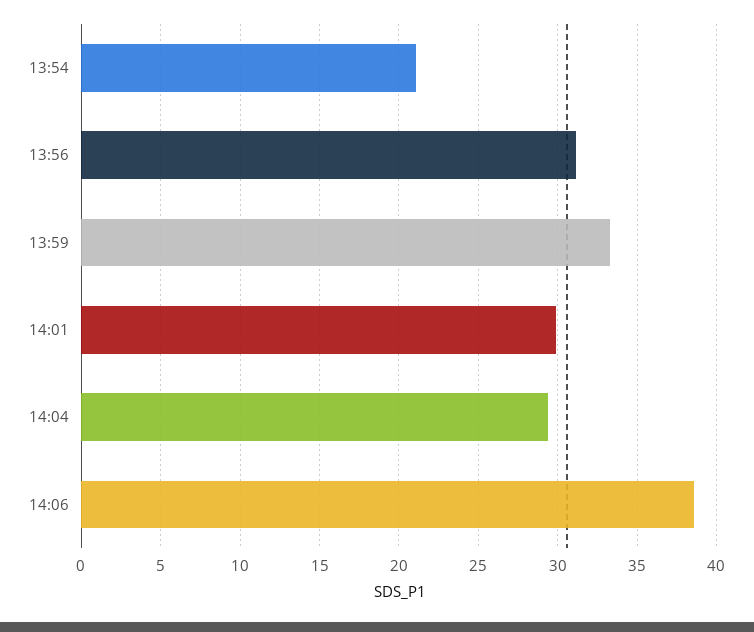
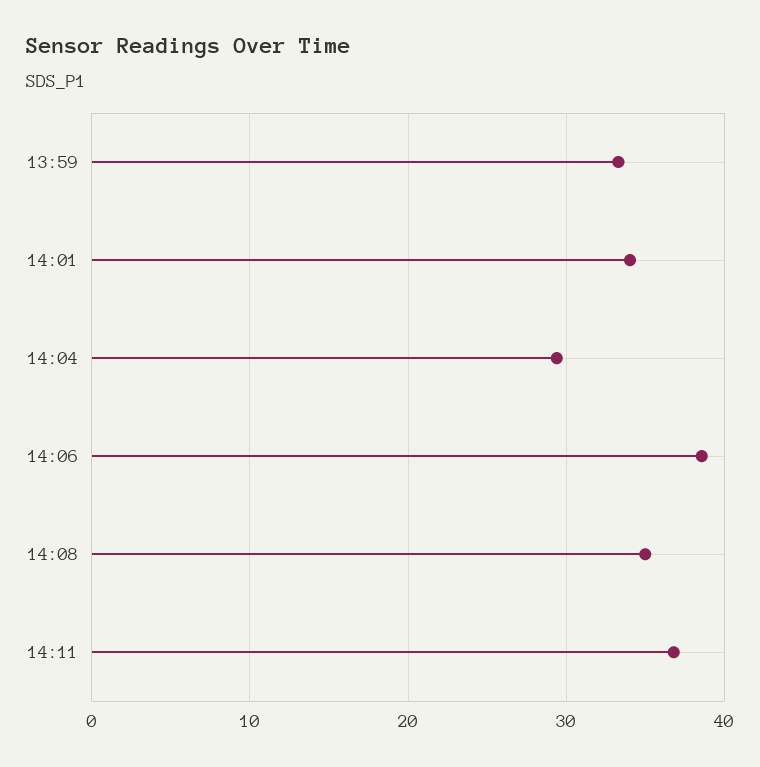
13:54: 21 -> none
13:56: 31 -> none
14:01: 30 -> 34
14:08: none -> 35
14:11: none -> 37

